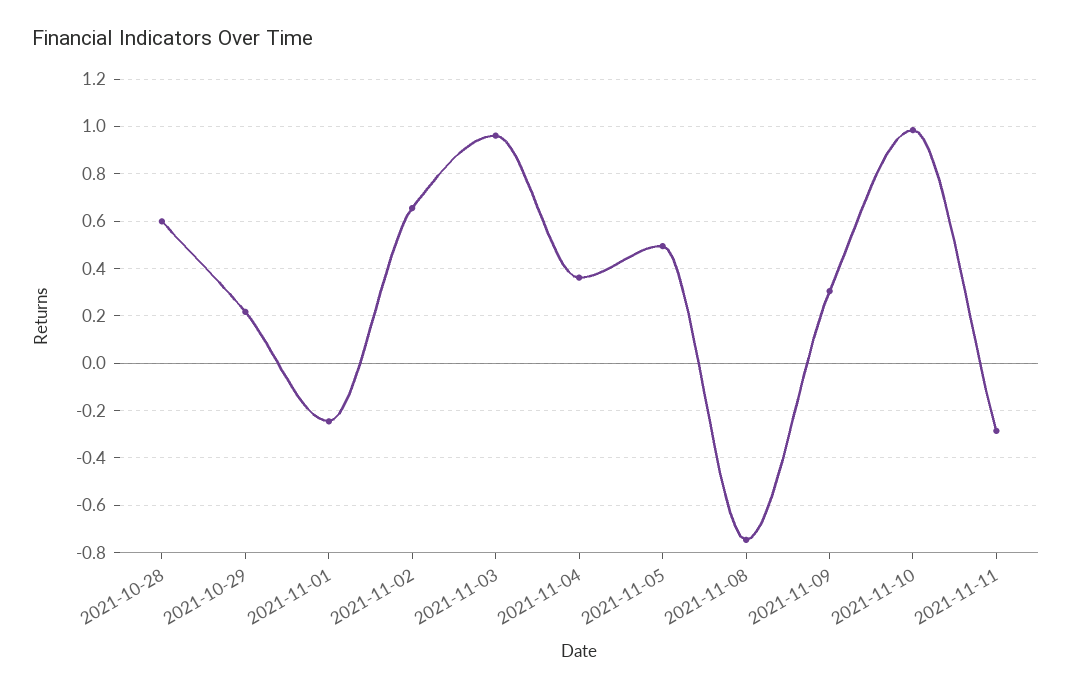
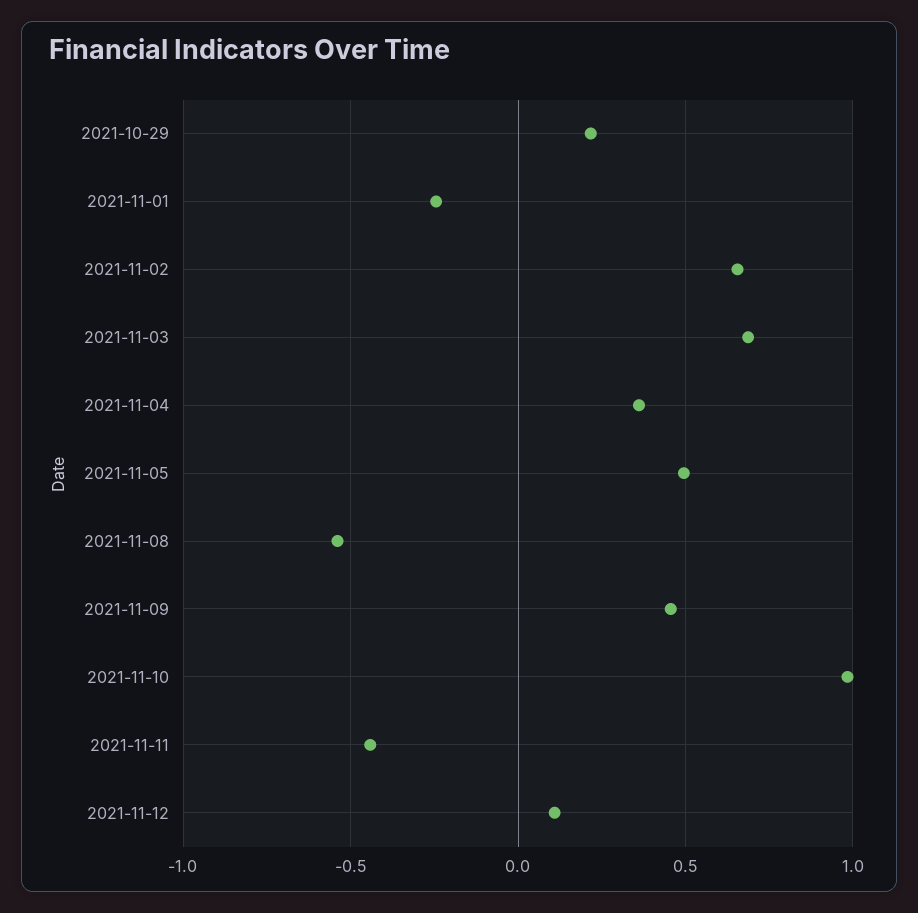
2021-10-28: 0.6 -> none
2021-11-03: 0.95 -> 0.7
2021-11-08: -0.75 -> -0.55
2021-11-09: 0.3 -> 0.45
2021-11-11: -0.3 -> -0.45
2021-11-12: none -> 0.1

